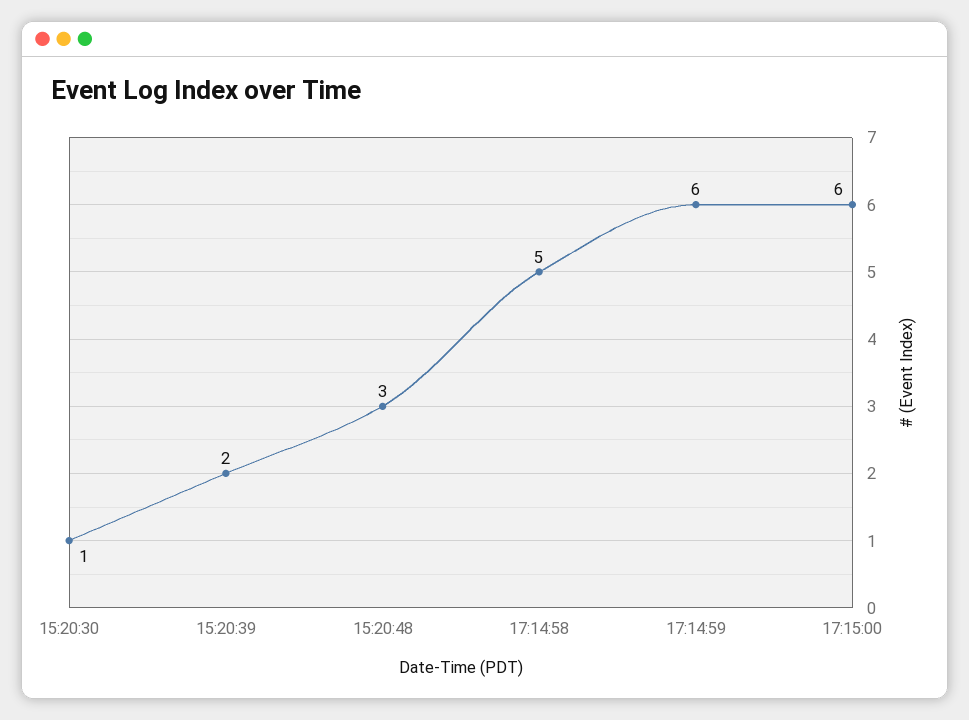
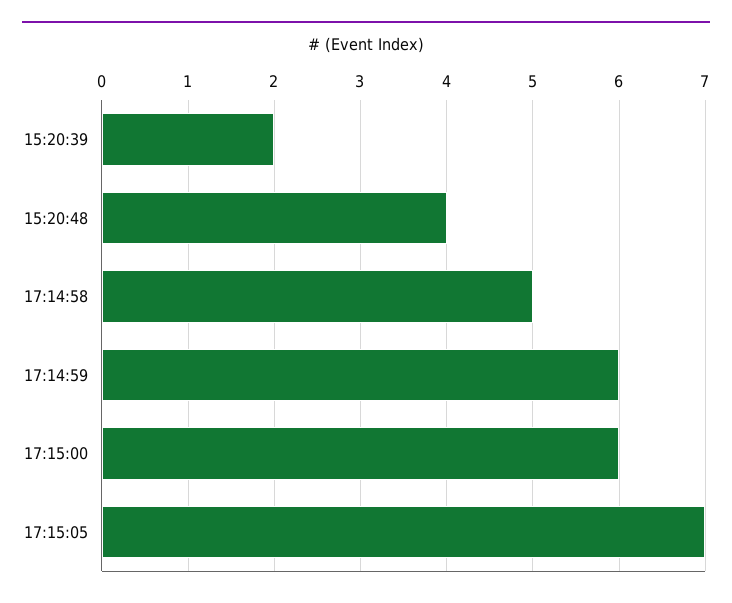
15:20:30: 1 -> none
15:20:48: 3 -> 4
17:15:05: none -> 7

